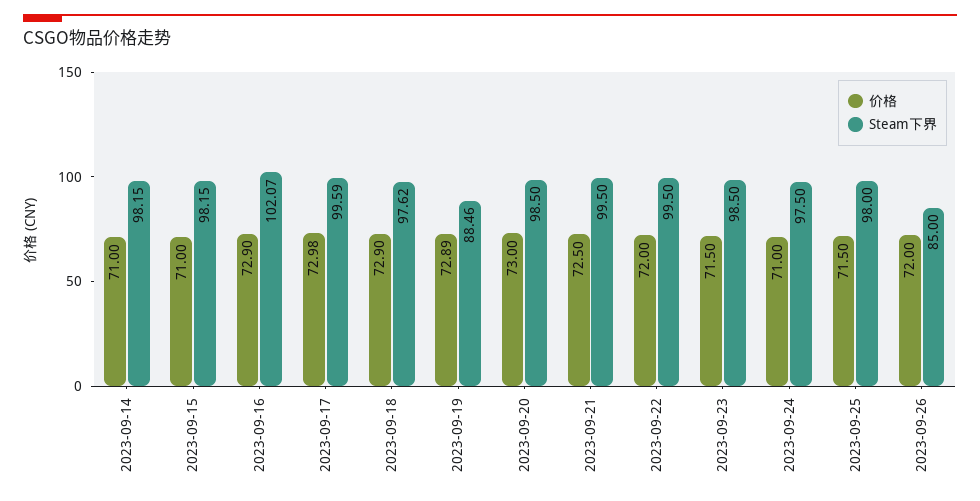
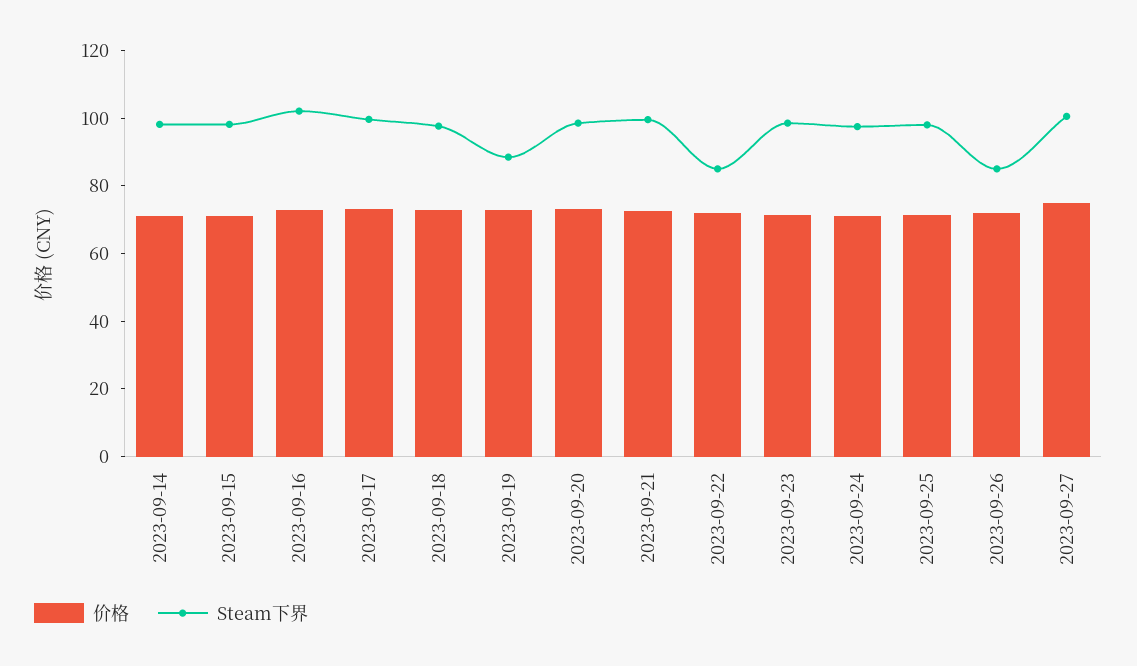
Steam下界, 2023-09-22: 99.5 -> 85
价格, 2023-09-27: none -> 75
Steam下界, 2023-09-27: none -> 100

